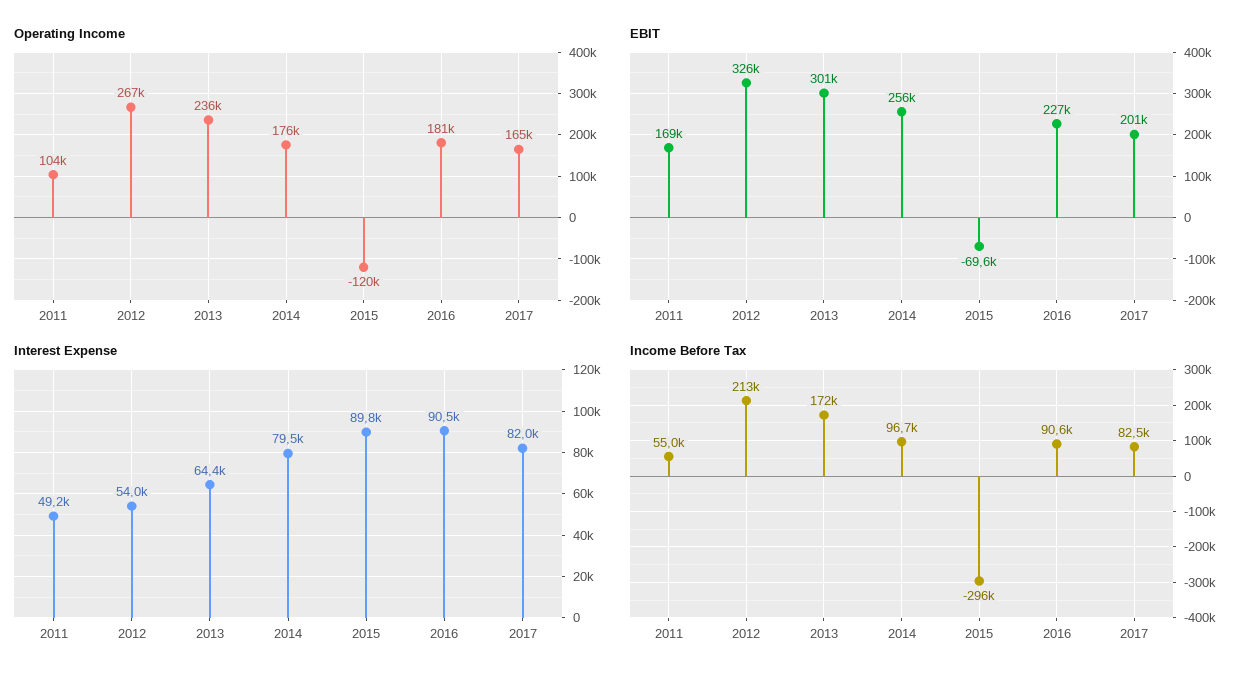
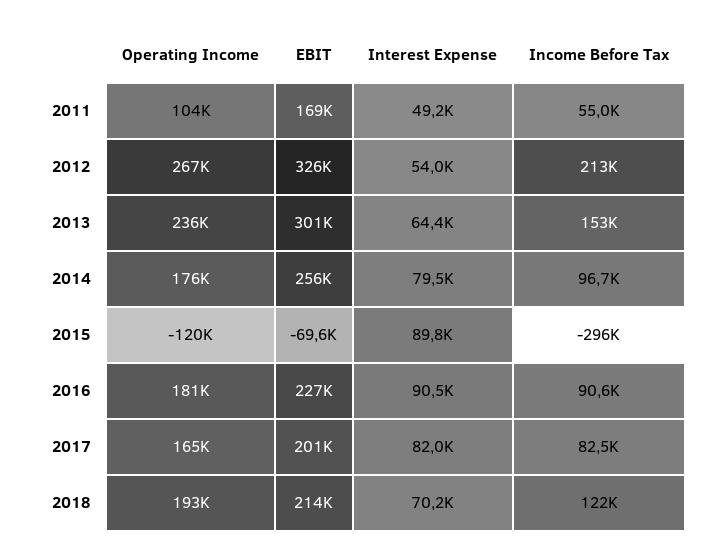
Income Before Tax, 2013: 172000 -> 153000
Operating Income, 2018: none -> 193000
EBIT, 2018: none -> 214000
Interest Expense, 2018: none -> 70200
Income Before Tax, 2018: none -> 122000

